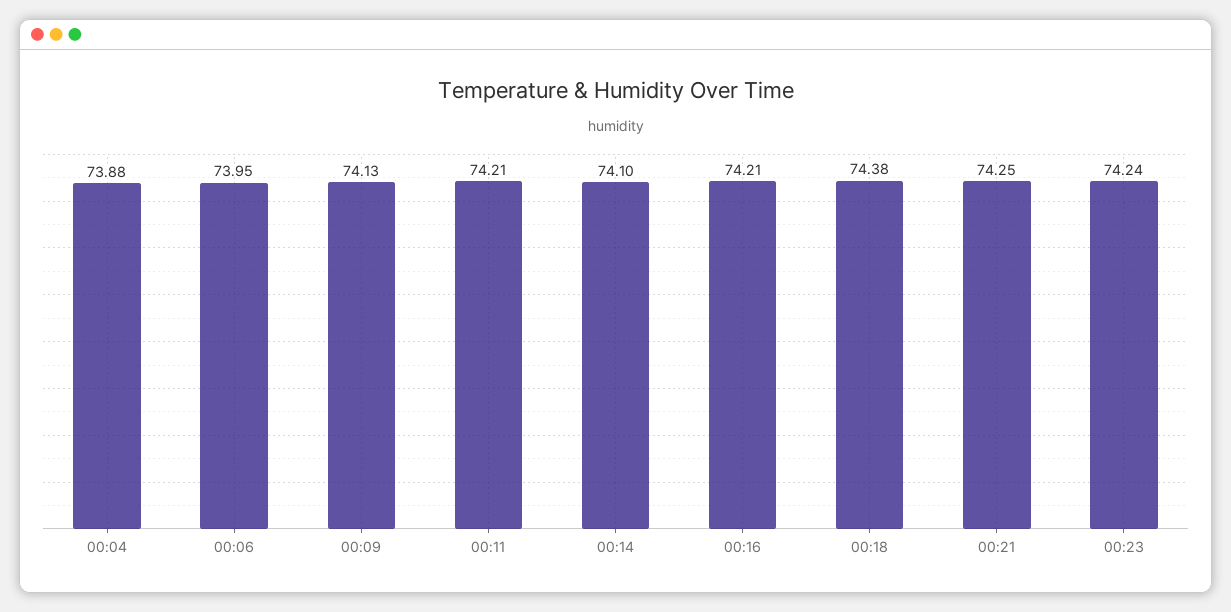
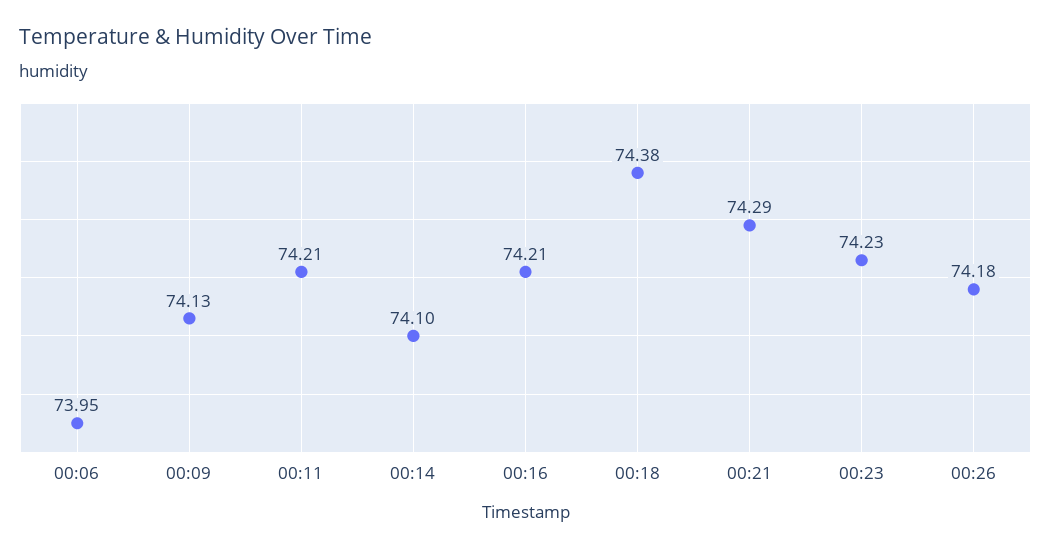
00:04: 73.88 -> none
00:21: 74.25 -> 74.29
00:23: 74.24 -> 74.23
00:26: none -> 74.18

